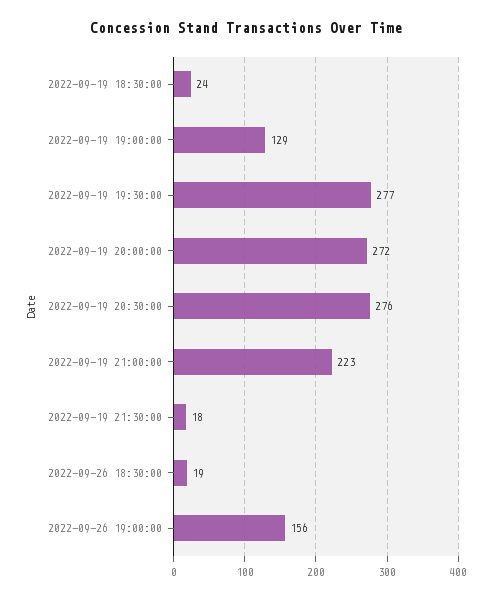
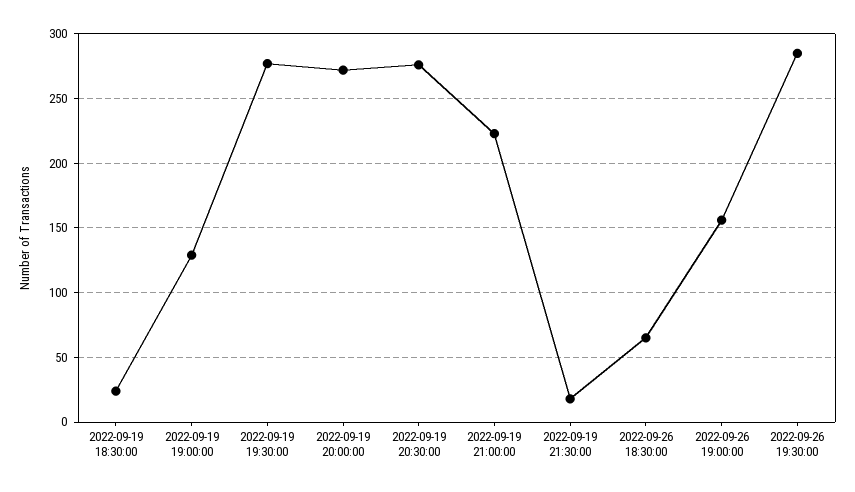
2022-09-26 18:30:00: 19 -> 65
2022-09-26 19:30:00: none -> 285

